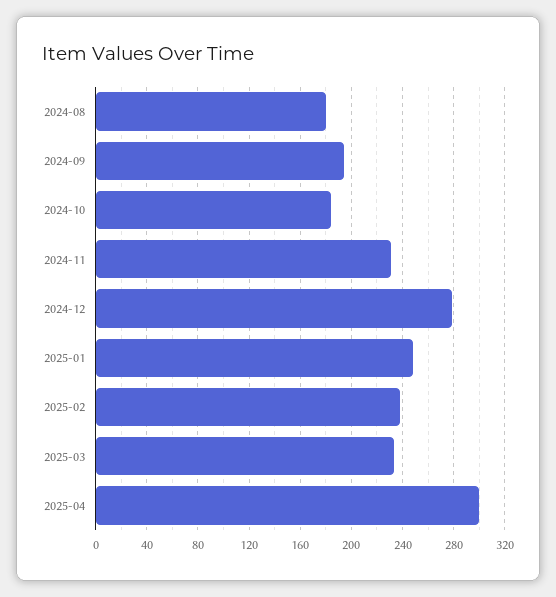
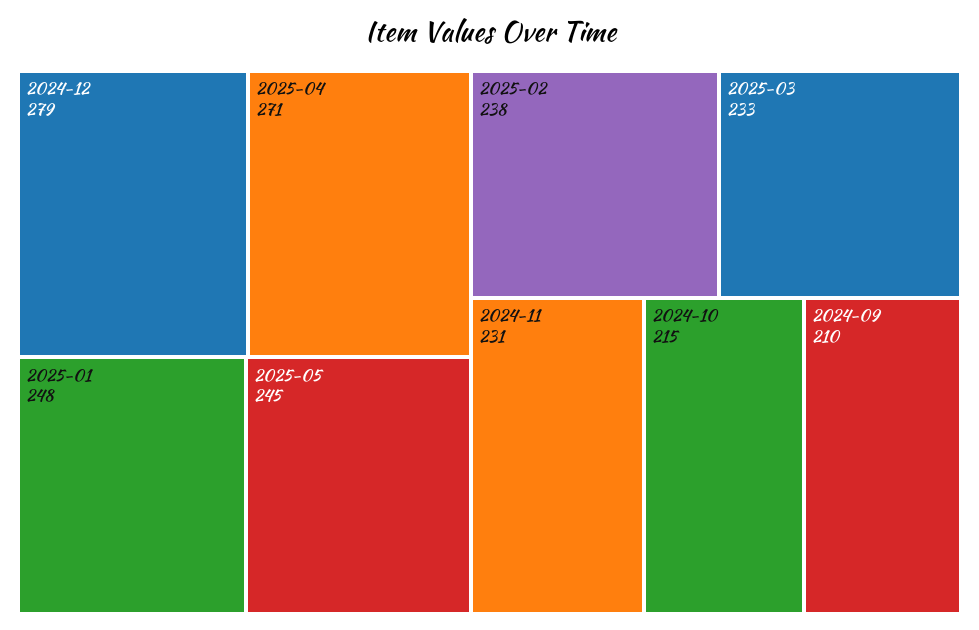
2024-08: 180 -> none
2024-09: 195 -> 210
2024-10: 185 -> 215
2025-04: 300 -> 271
2025-05: none -> 245

